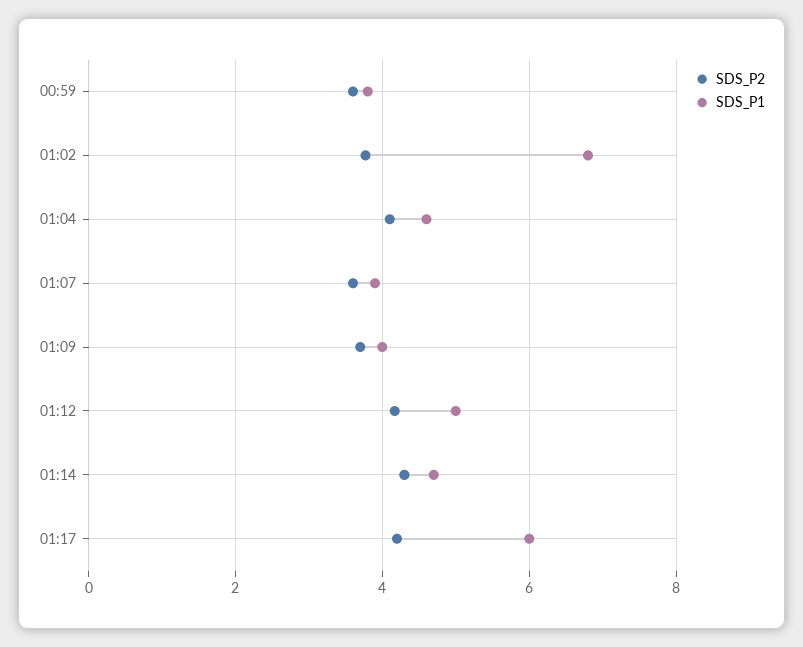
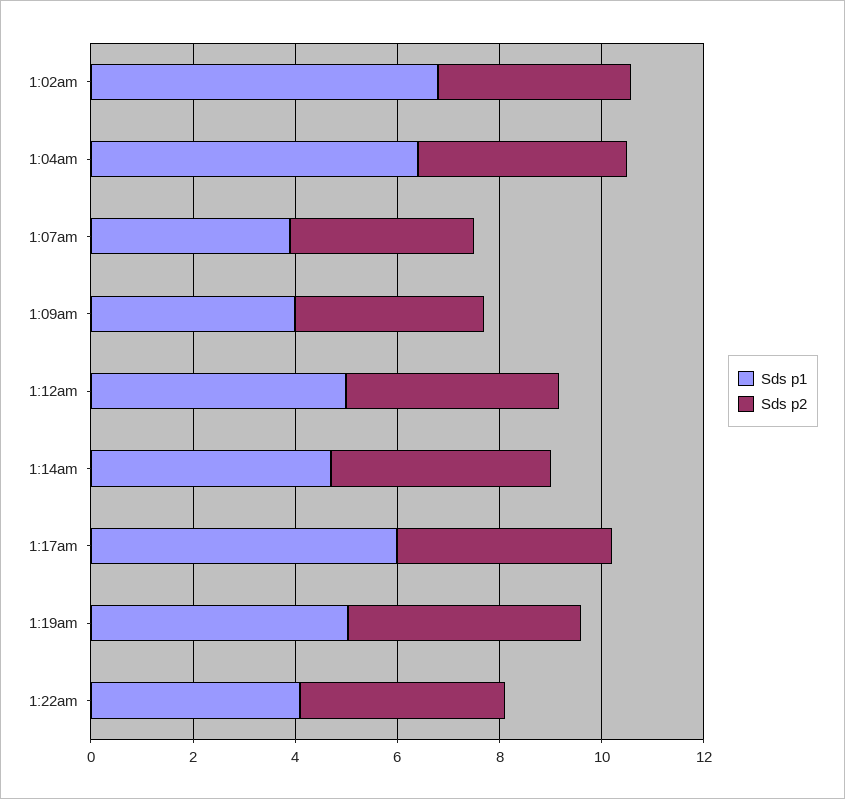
SDS_P2, 00:59: 3.6 -> none
SDS_P1, 00:59: 3.8 -> none
SDS_P1, 01:04: 4.6 -> 6.5
SDS_P1, 1:19am: none -> 5
SDS_P2, 1:19am: none -> 4.5
SDS_P1, 1:22am: none -> 4
SDS_P2, 1:22am: none -> 4

